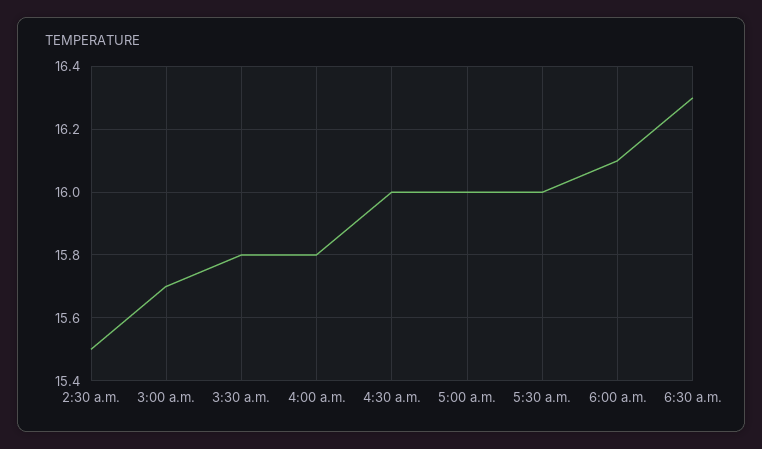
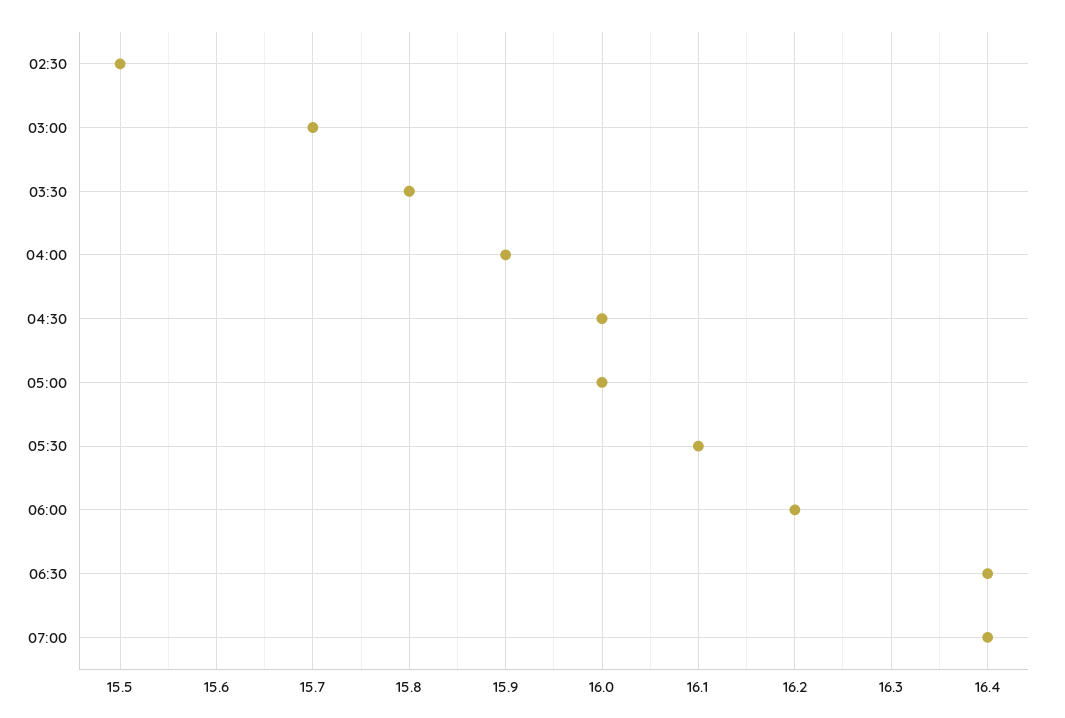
4:00 a.m.: 15.8 -> 15.9
5:30 a.m.: 16 -> 16.1
6:00 a.m.: 16.1 -> 16.2
6:30 a.m.: 16.3 -> 16.4
07:00: none -> 16.4

